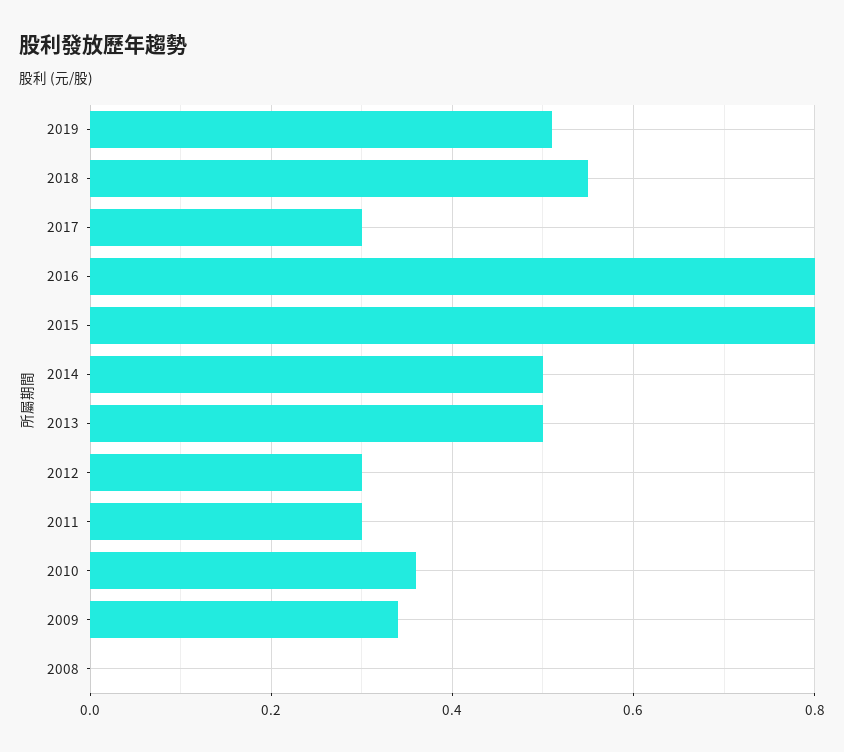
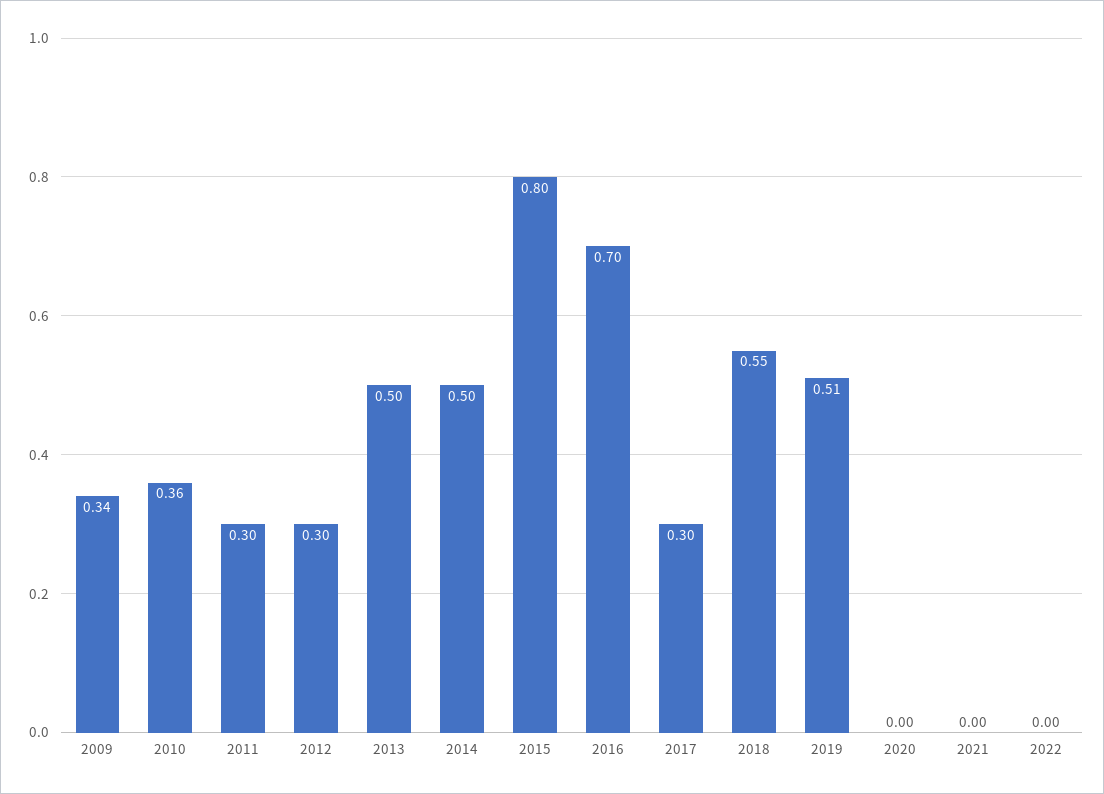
2016: 0.8 -> 0.7
2008: 0 -> none
2020: none -> 0
2021: none -> 0
2022: none -> 0

